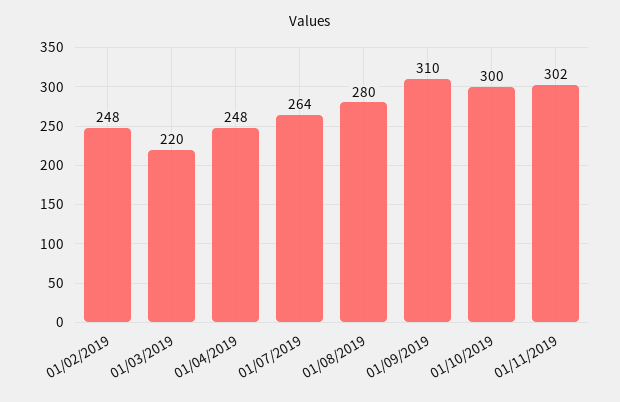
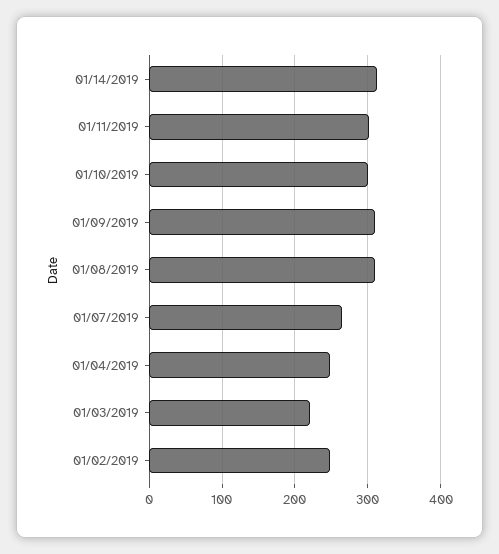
01/08/2019: 280 -> 310
01/14/2019: none -> 310

